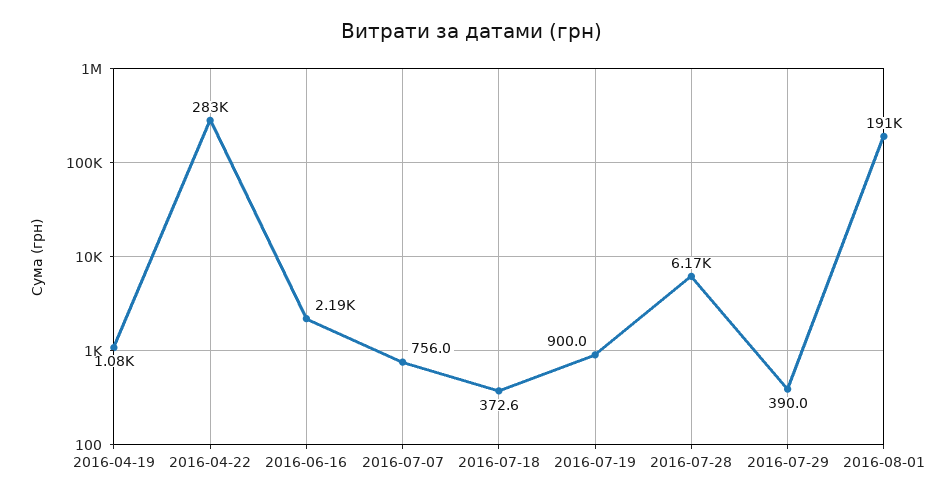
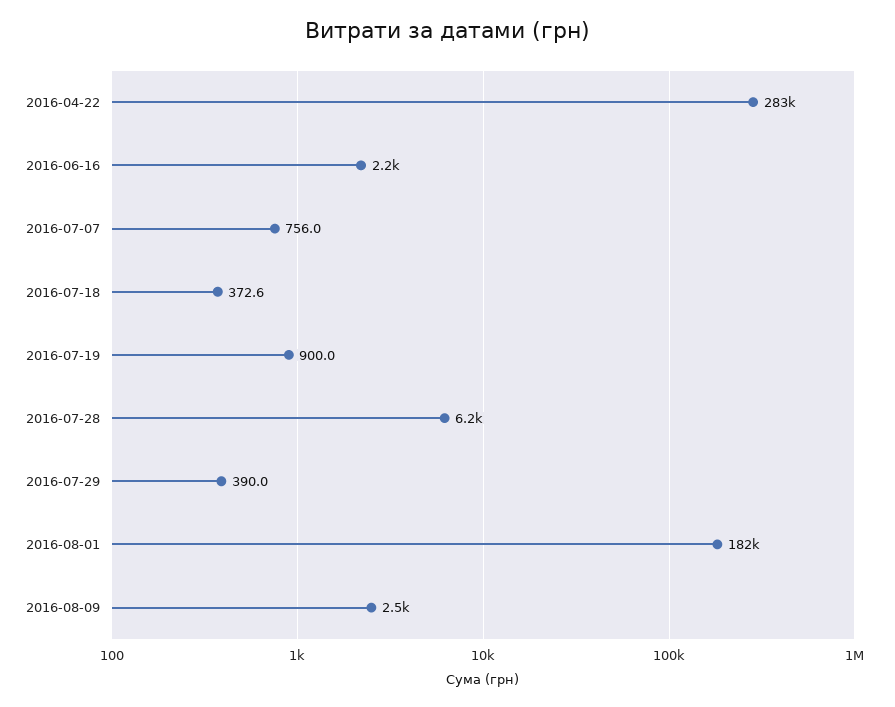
2016-04-19: 1080 -> none
2016-08-01: 191000 -> 182000
2016-08-09: none -> 2500

